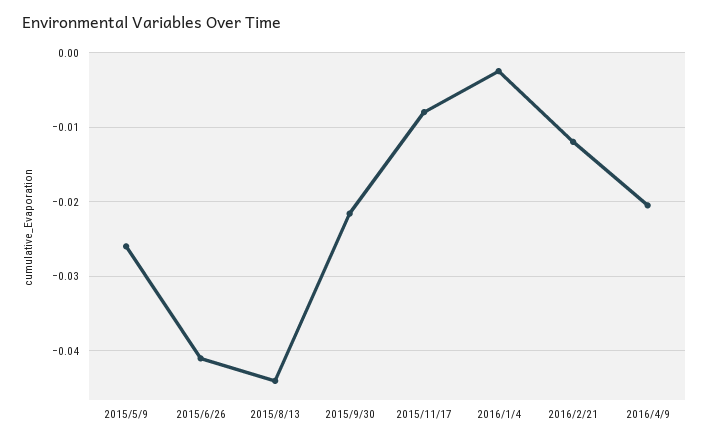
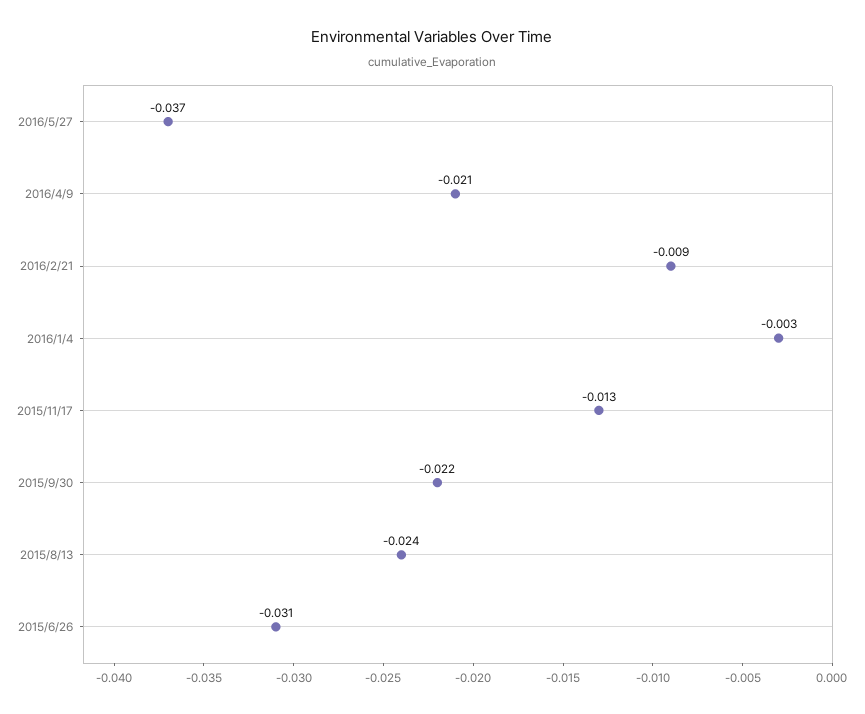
2015/5/9: -0.026 -> none
2015/6/26: -0.041 -> -0.031
2015/8/13: -0.044 -> -0.024
2015/11/17: -0.008 -> -0.013
2016/2/21: -0.012 -> -0.009
2016/5/27: none -> -0.037

